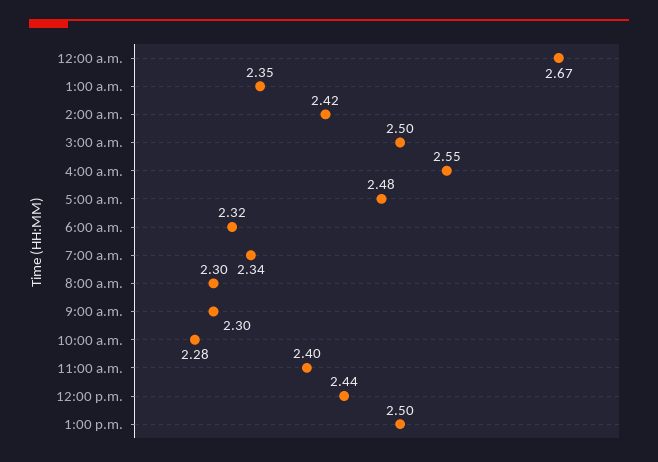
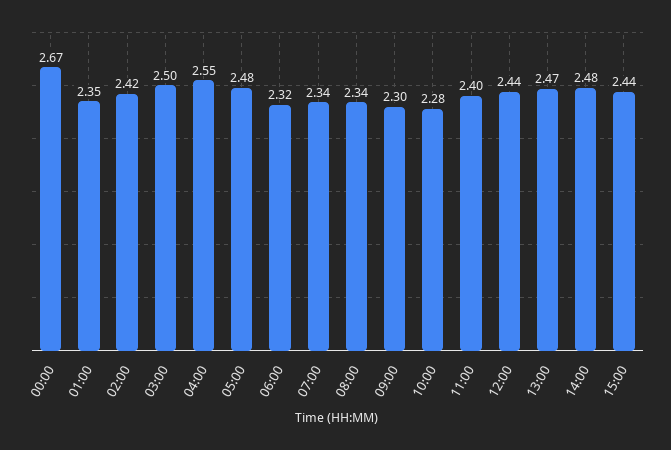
8:00 a.m.: 2.3 -> 2.34
1:00 p.m.: 2.5 -> 2.47
14:00: none -> 2.48
15:00: none -> 2.44

